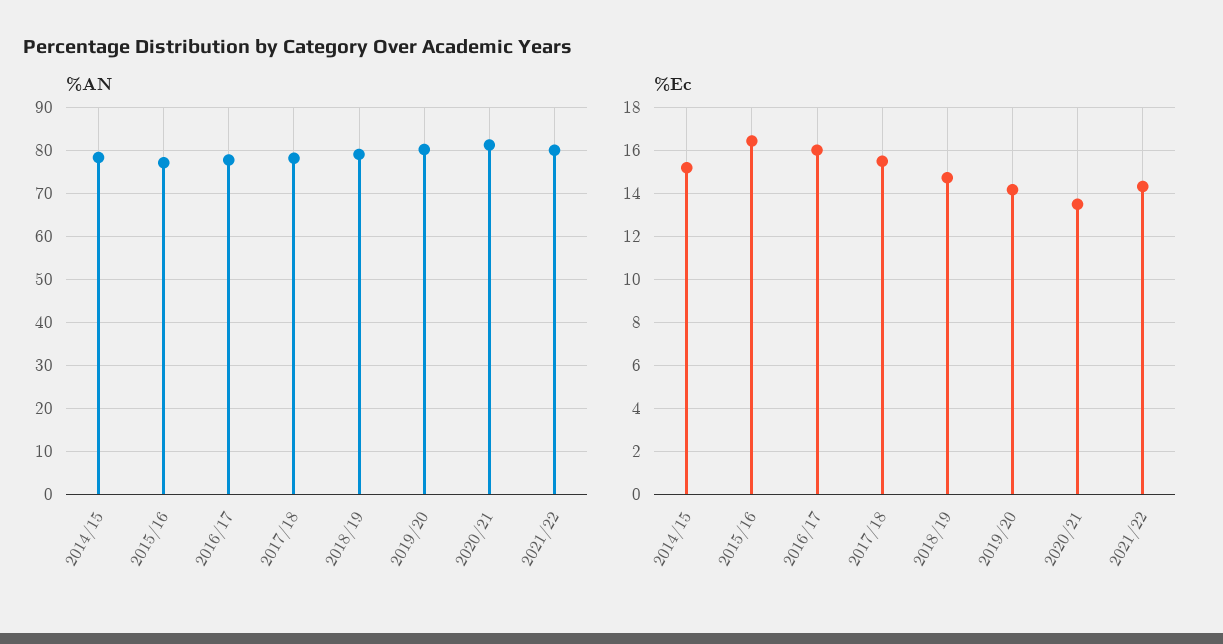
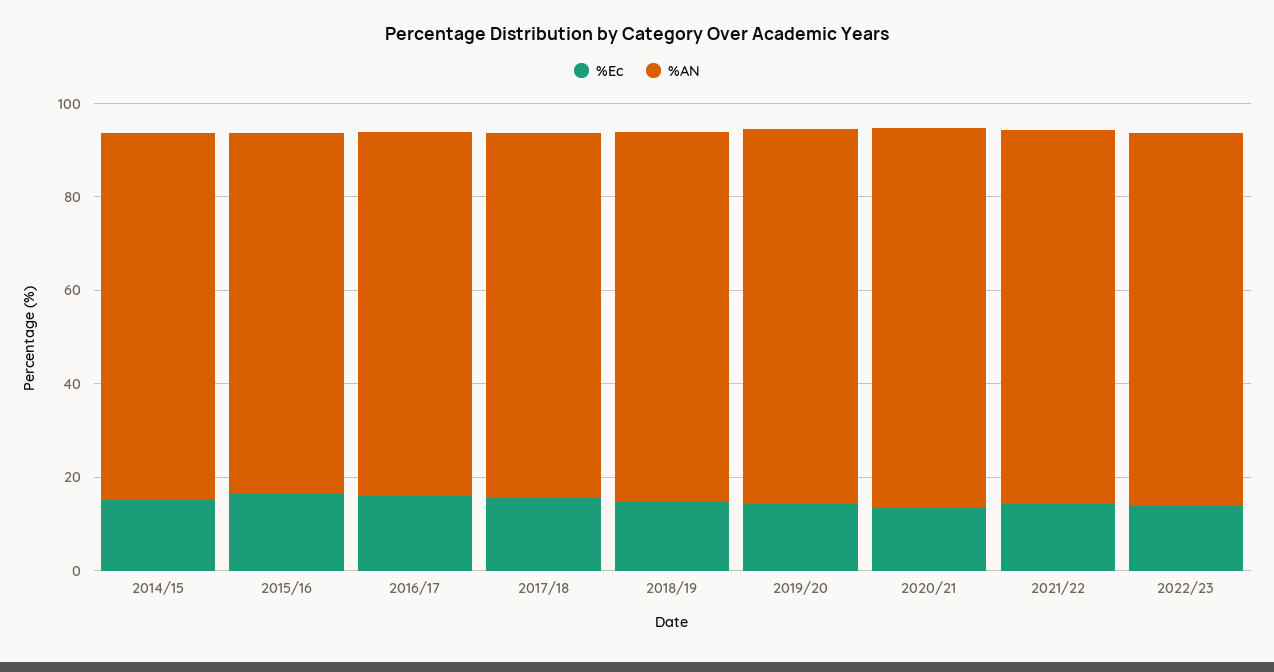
%Ec, 2022/23: none -> 15
%AN, 2022/23: none -> 80

